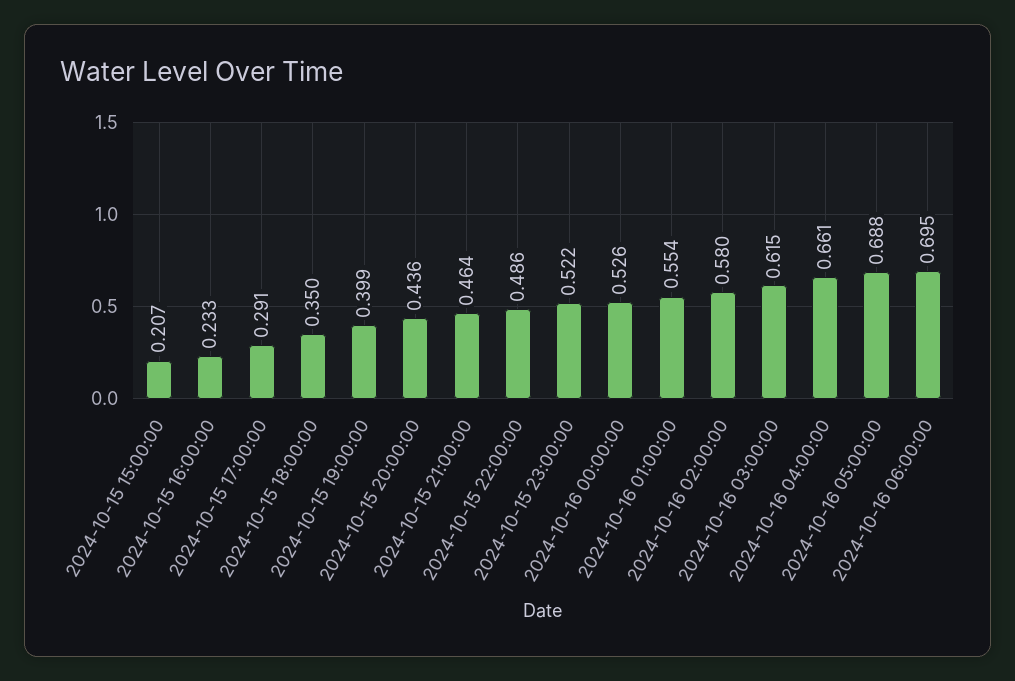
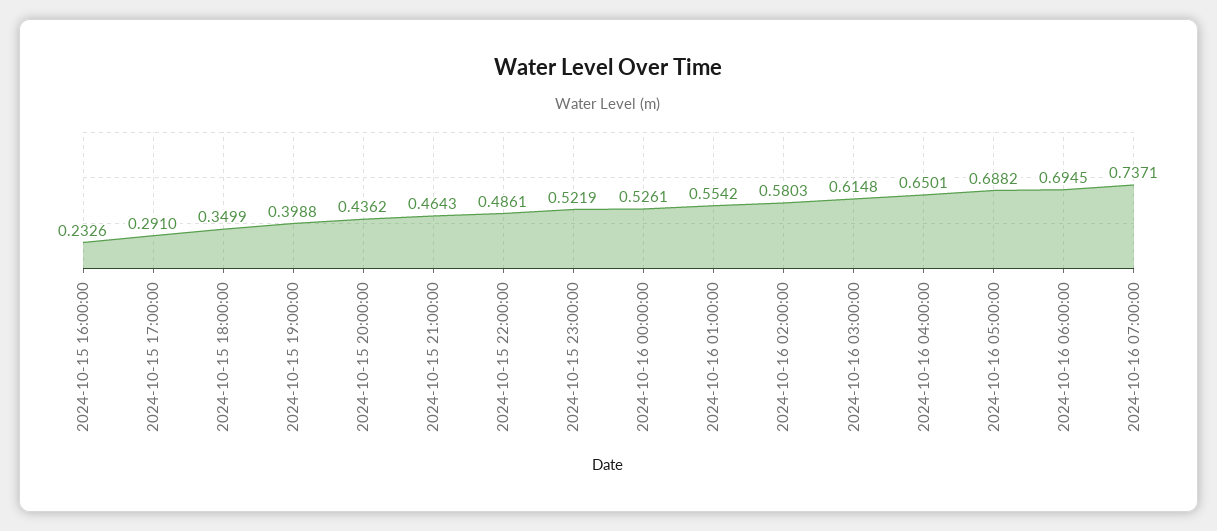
2024-10-15 15:00:00: 0.207 -> none
2024-10-16 04:00:00: 0.661 -> 0.6501
2024-10-16 07:00:00: none -> 0.7371

